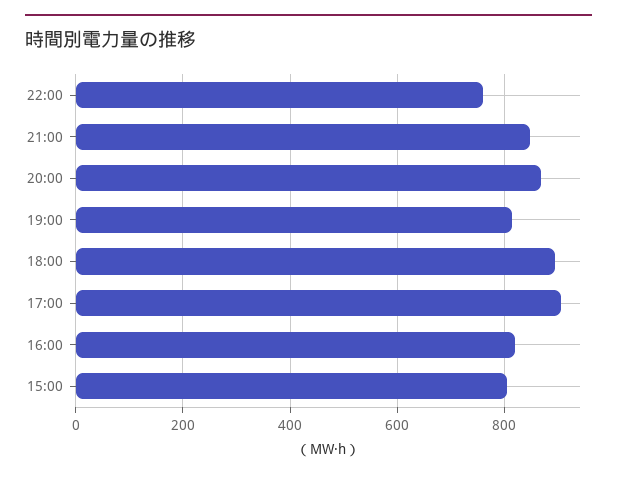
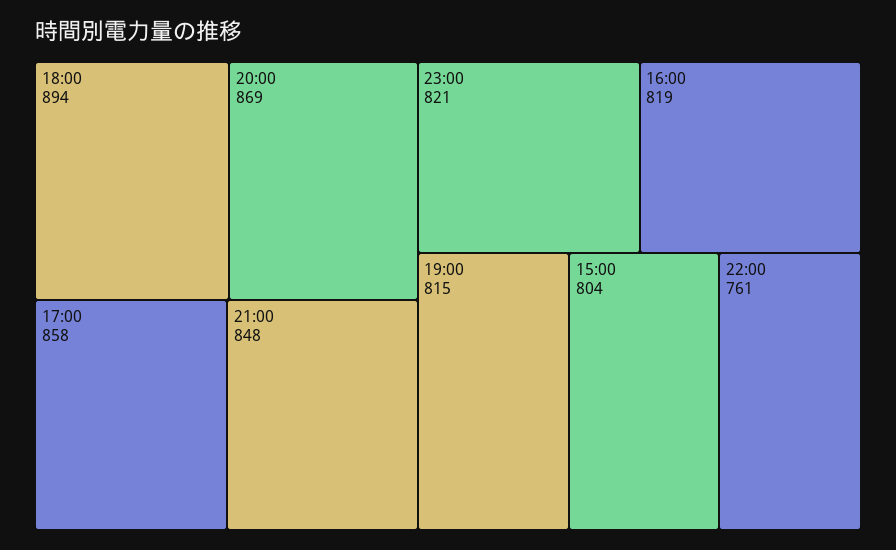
17:00: 900 -> 858
23:00: none -> 821

